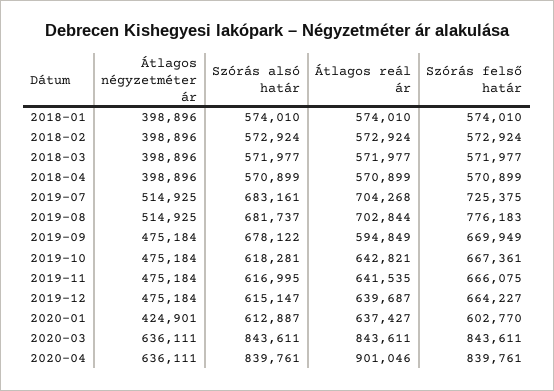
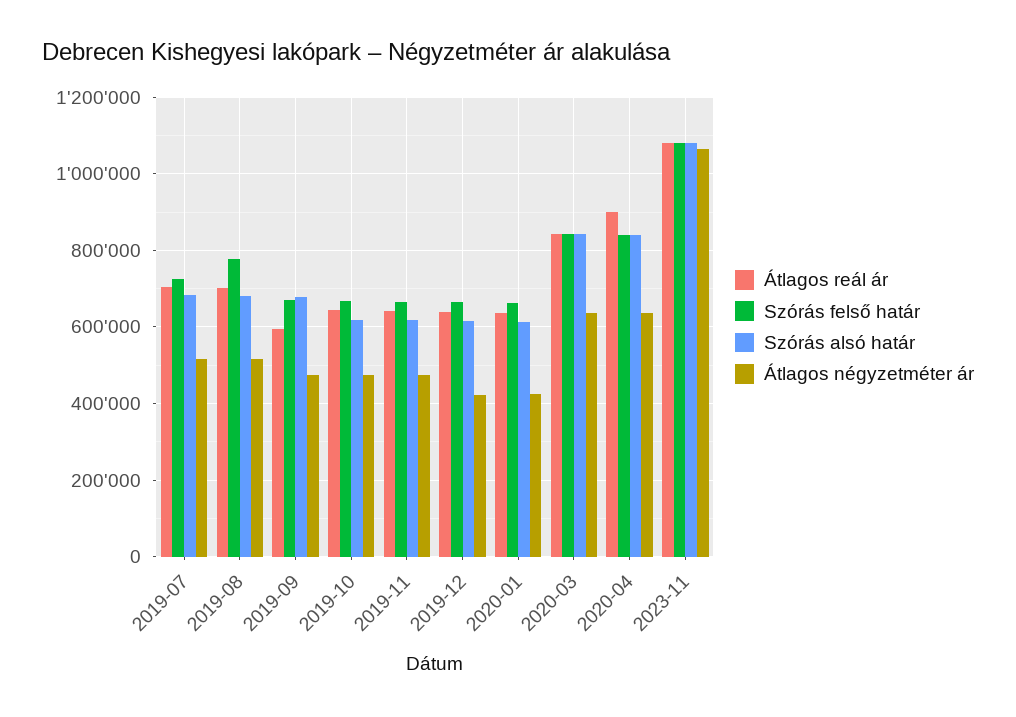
Átlagos négyzetméter ár, 2018-01: 398896 -> none
Szórás alsó határ, 2018-01: 574010 -> none
Átlagos reál ár, 2018-01: 574010 -> none
Szórás felső határ, 2018-01: 574010 -> none
Átlagos négyzetméter ár, 2018-02: 398896 -> none
Szórás alsó határ, 2018-02: 572924 -> none
Átlagos reál ár, 2018-02: 572924 -> none
Szórás felső határ, 2018-02: 572924 -> none
Átlagos négyzetméter ár, 2018-03: 398896 -> none
Szórás alsó határ, 2018-03: 571977 -> none
Átlagos reál ár, 2018-03: 571977 -> none
Szórás felső határ, 2018-03: 571977 -> none
Átlagos négyzetméter ár, 2018-04: 398896 -> none
Szórás alsó határ, 2018-04: 570899 -> none
Átlagos reál ár, 2018-04: 570899 -> none
Szórás felső határ, 2018-04: 570899 -> none
Átlagos négyzetméter ár, 2019-12: 475184 -> 420000
Szórás felső határ, 2020-01: 602770 -> 660000
Átlagos reál ár, 2023-11: none -> 1080000
Szórás felső határ, 2023-11: none -> 1080000
Szórás alsó határ, 2023-11: none -> 1080000
Átlagos négyzetméter ár, 2023-11: none -> 1060000

